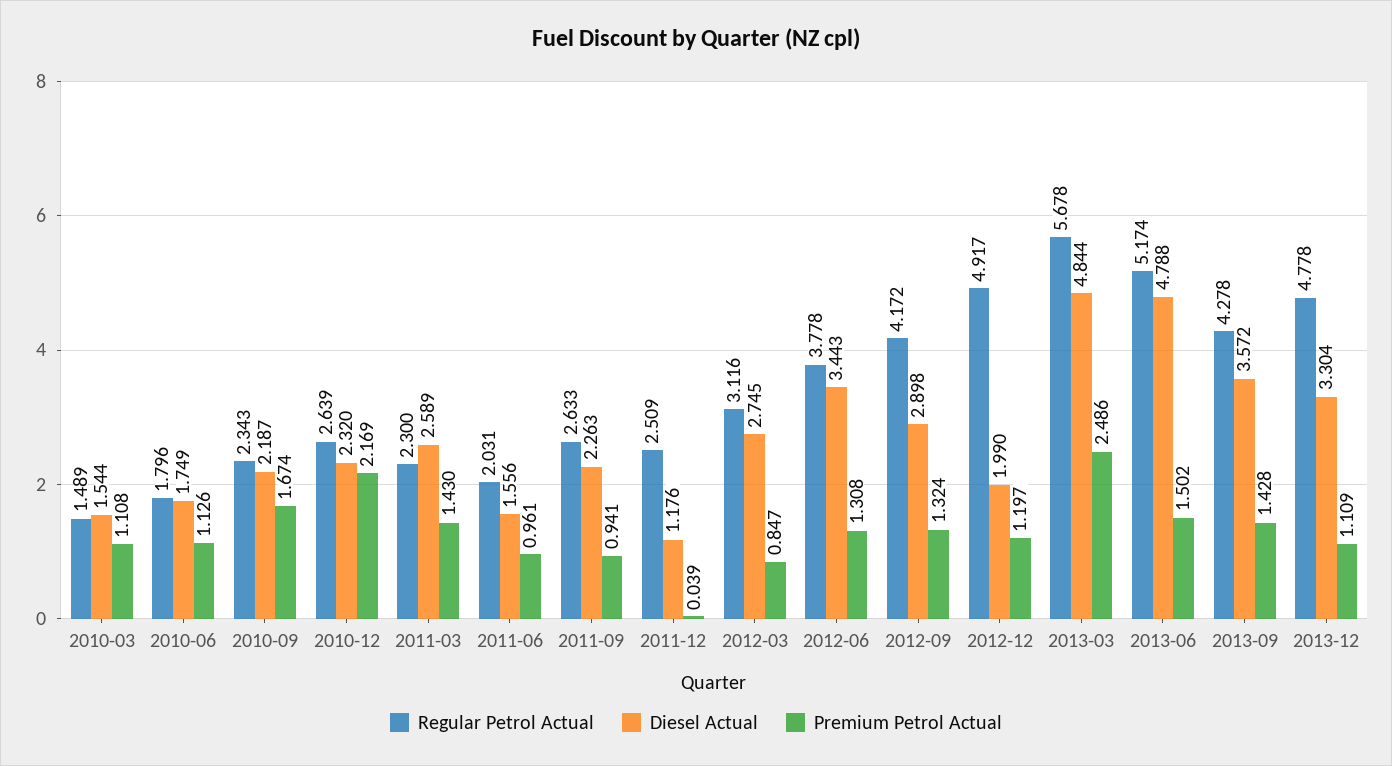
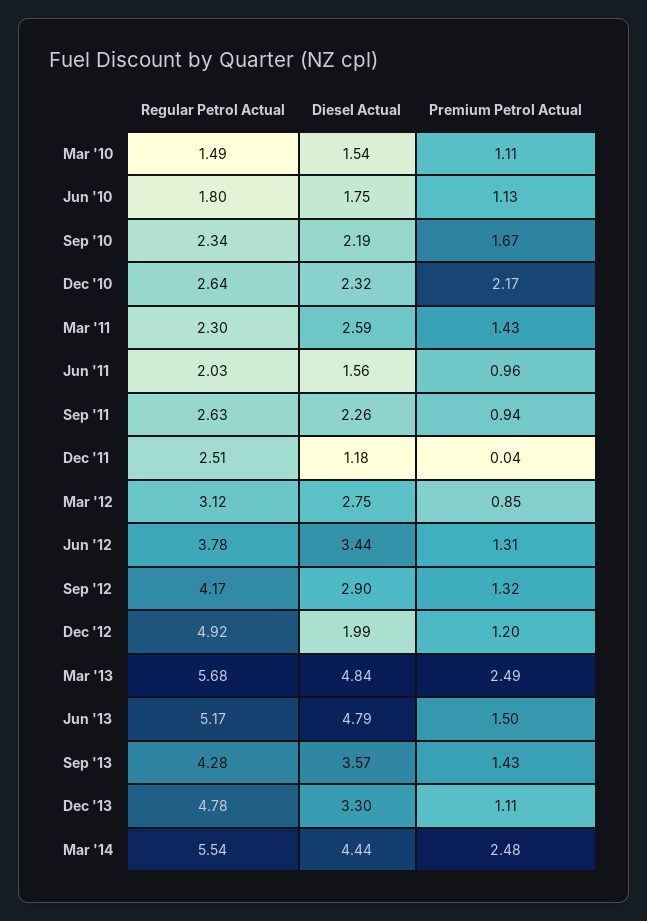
Regular Petrol Actual, Mar '14: none -> 5.54
Diesel Actual, Mar '14: none -> 4.44
Premium Petrol Actual, Mar '14: none -> 2.48

